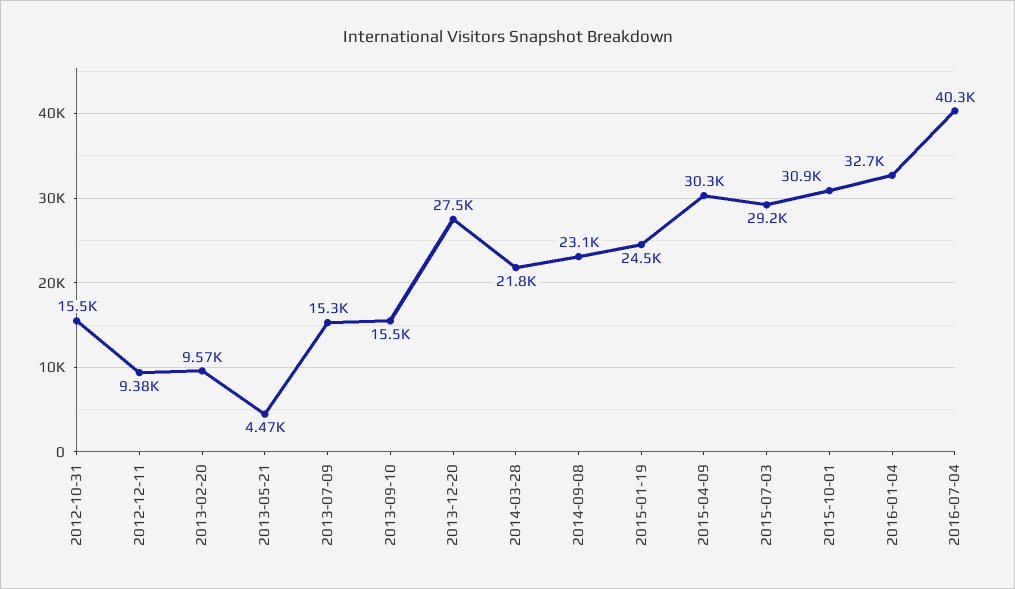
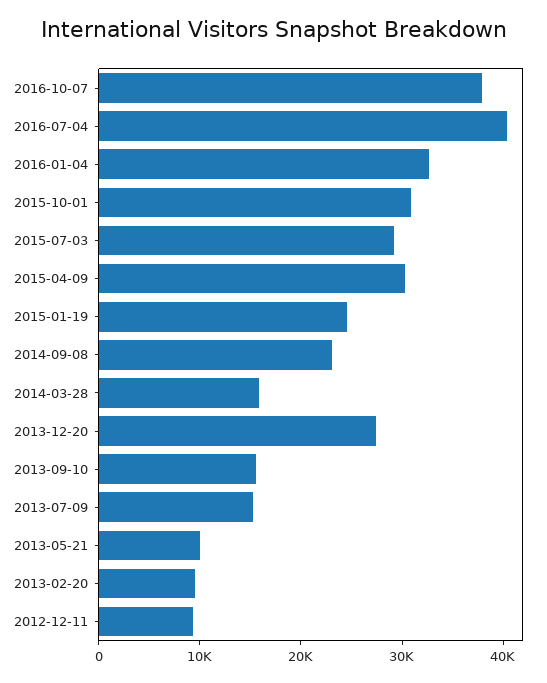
2012-10-31: 15500 -> none
2013-05-21: 4470 -> 10000
2014-03-28: 21800 -> 16000
2016-10-07: none -> 38000

